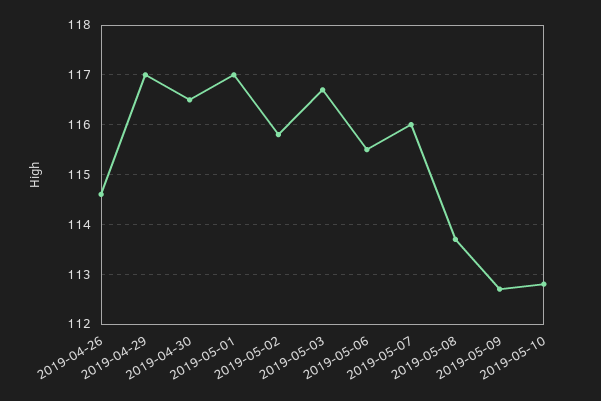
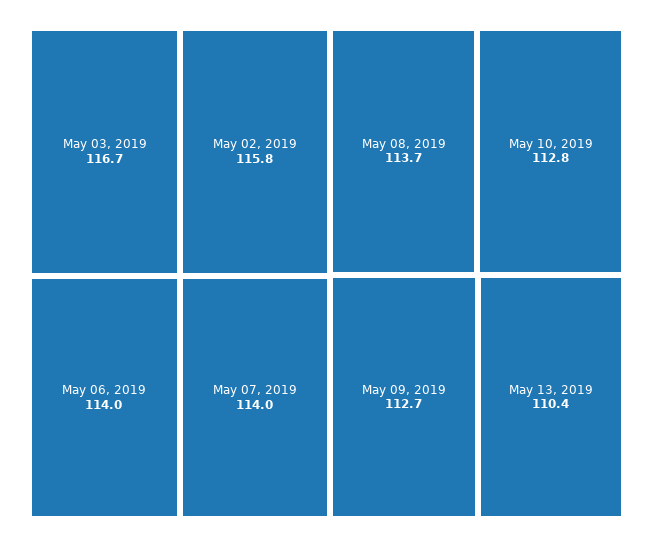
2019-04-26: 114.5 -> none
2019-04-29: 117 -> none
2019-04-30: 116.5 -> none
2019-05-01: 117 -> none
2019-05-06: 115.5 -> 114
2019-05-07: 116 -> 114
May 13, 2019: none -> 110.4

